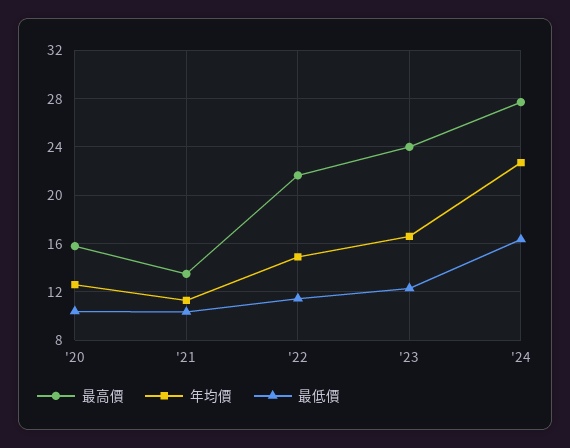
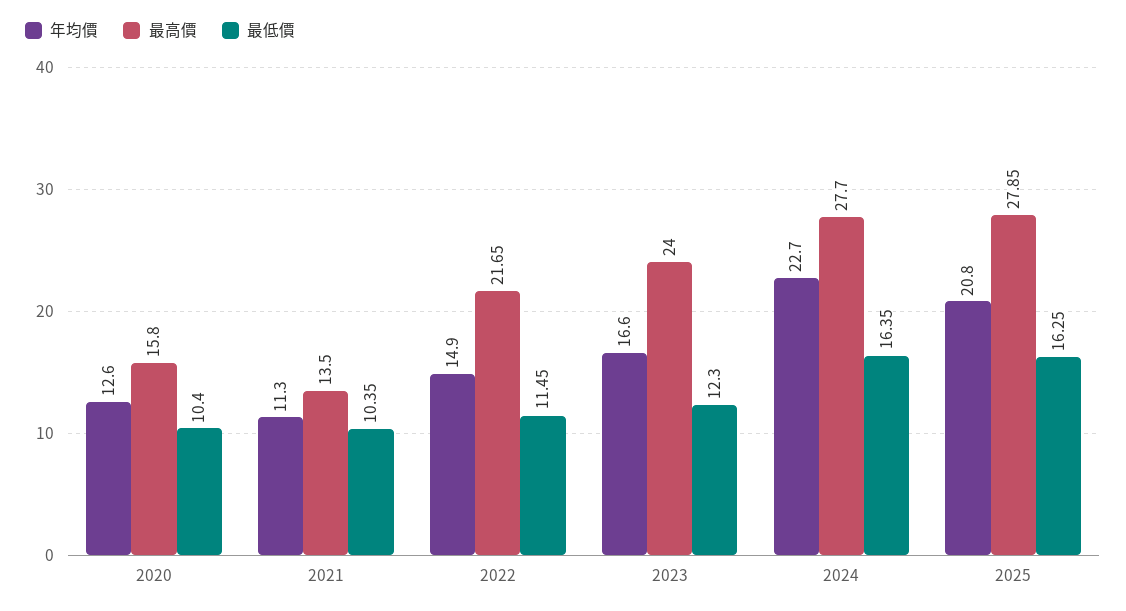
年均價, 2025: none -> 20.8
最高價, 2025: none -> 27.85
最低價, 2025: none -> 16.25

